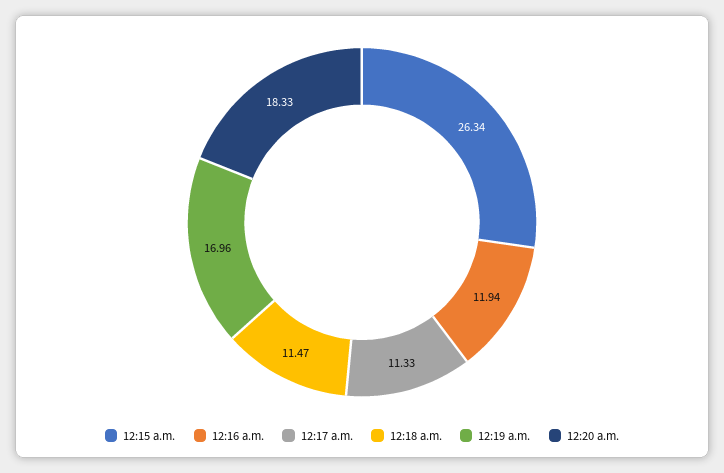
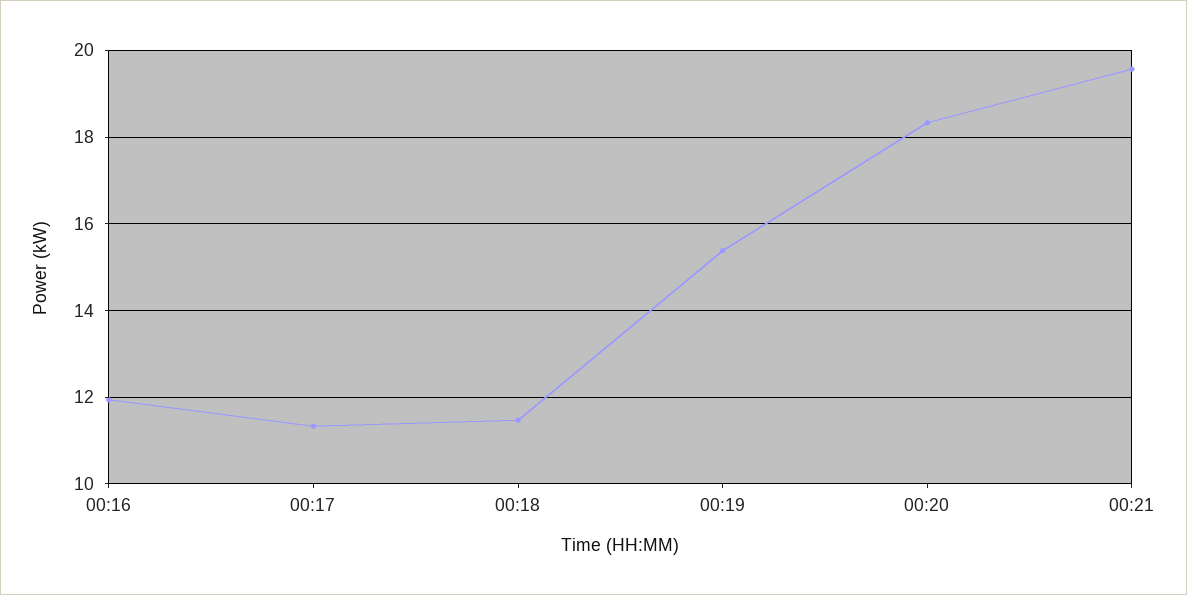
12:15 a.m.: 26.34 -> none
12:19 a.m.: 16.96 -> 15.4
00:21: none -> 19.6

